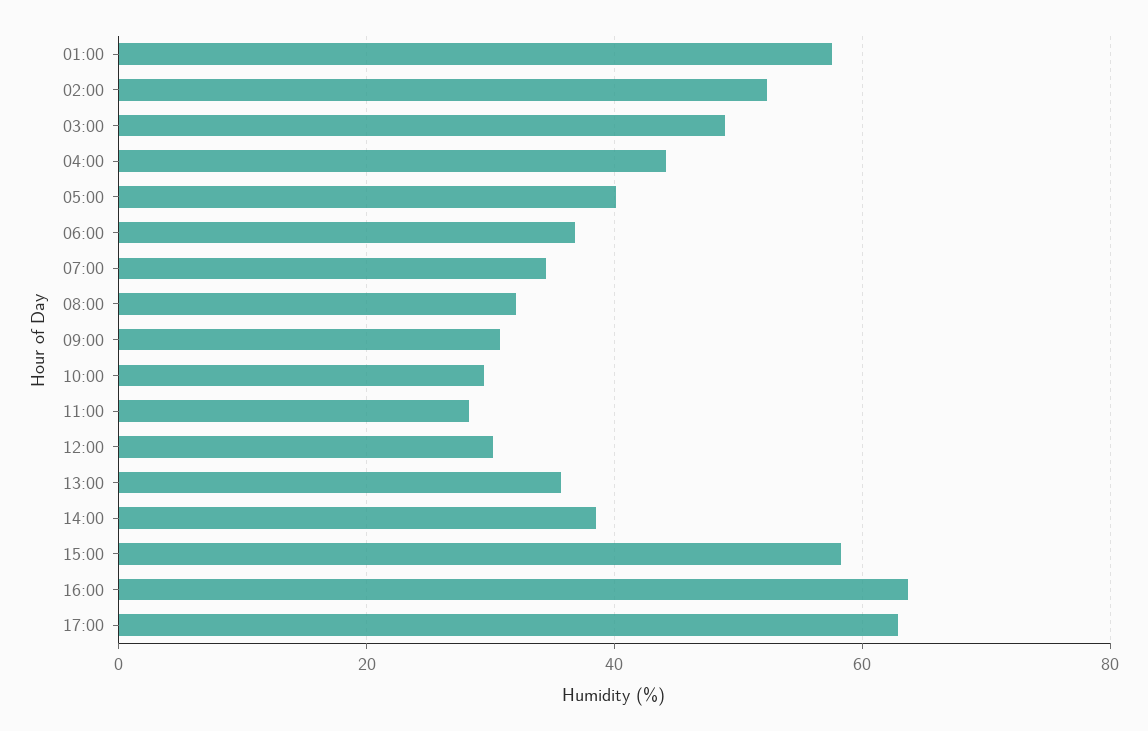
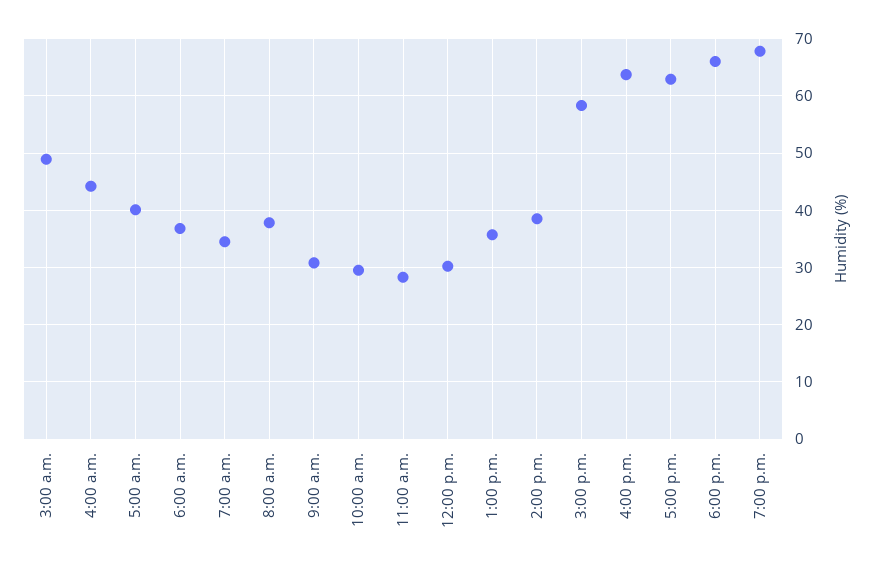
01:00: 58 -> none
02:00: 52 -> none
08:00: 32 -> 38
6:00 p.m.: none -> 66
7:00 p.m.: none -> 68

